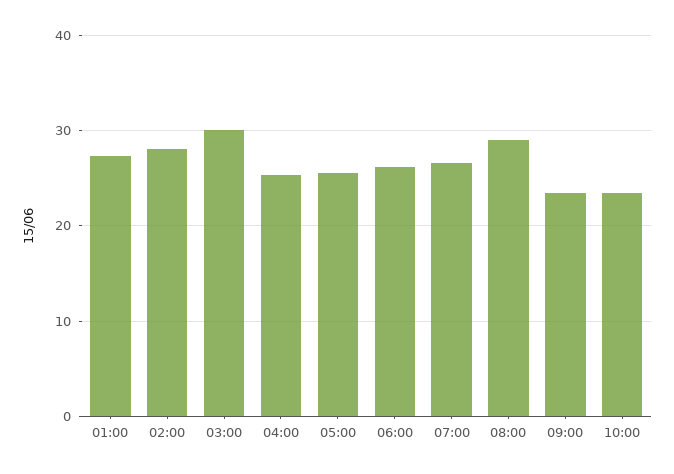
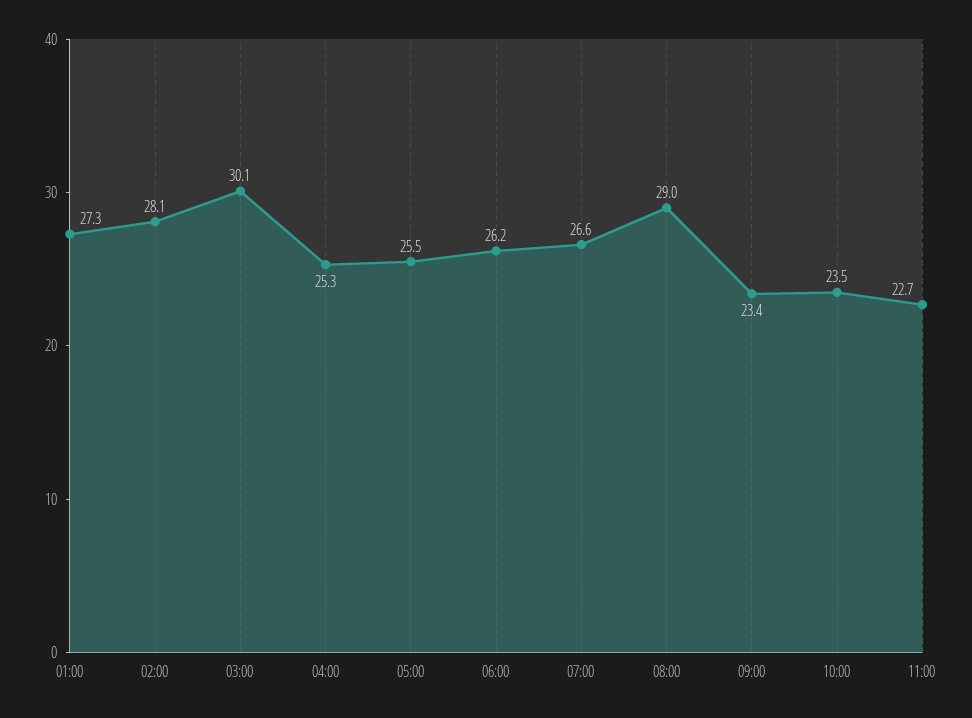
11:00: none -> 22.7

